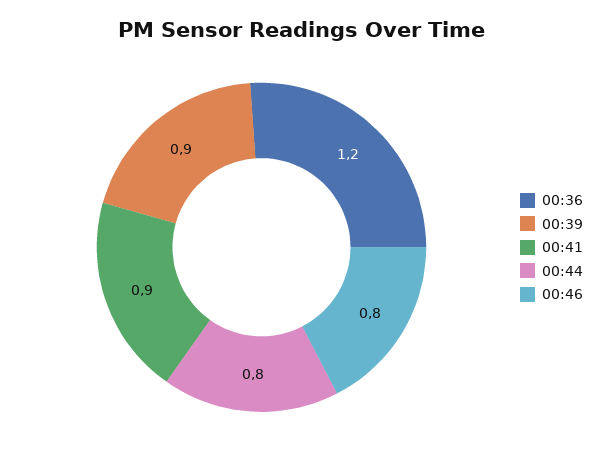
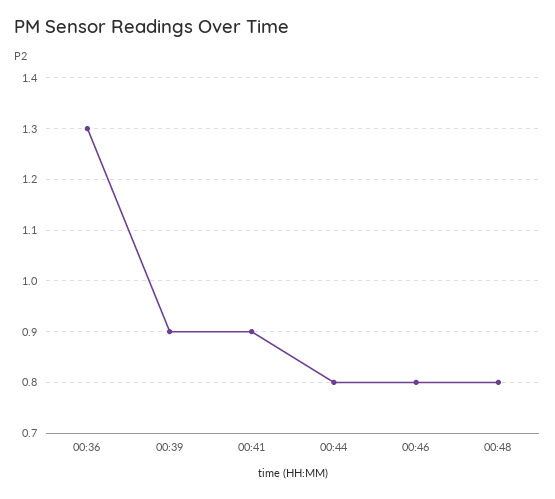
00:36: 1.2 -> 1.3
00:48: none -> 0.8

